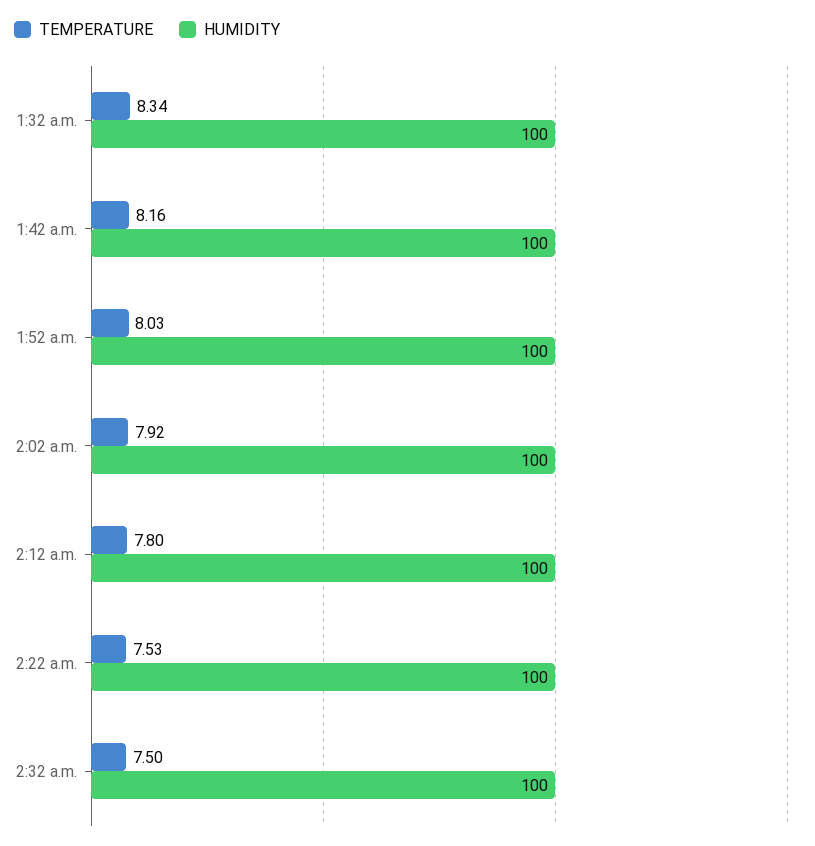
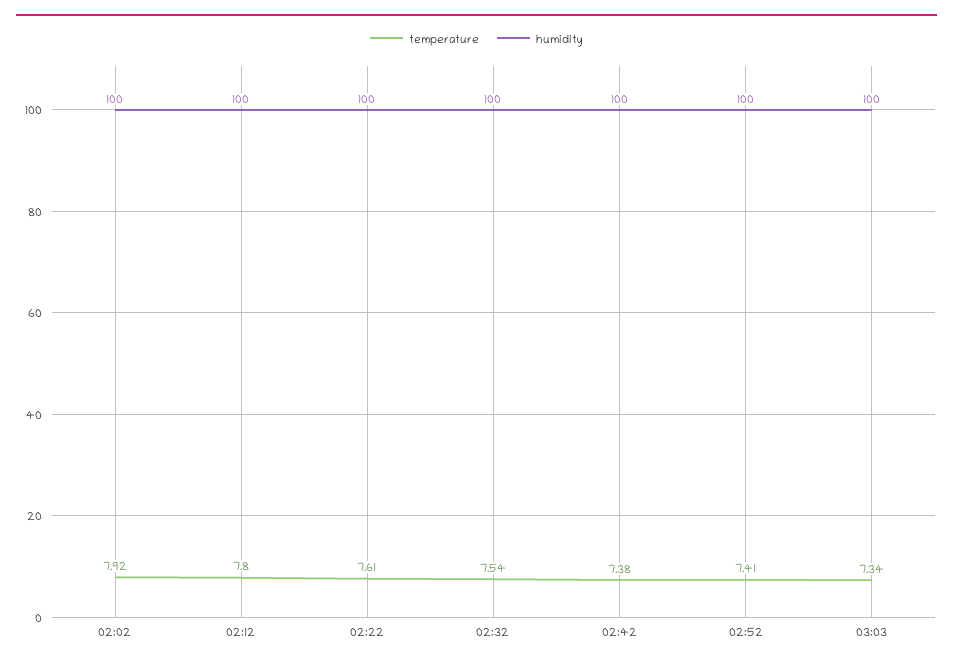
TEMPERATURE, 1:32 a.m.: 8.34 -> none
HUMIDITY, 1:32 a.m.: 100 -> none
TEMPERATURE, 1:42 a.m.: 8.16 -> none
HUMIDITY, 1:42 a.m.: 100 -> none
TEMPERATURE, 1:52 a.m.: 8.03 -> none
HUMIDITY, 1:52 a.m.: 100 -> none
TEMPERATURE, 2:22 a.m.: 7.53 -> 7.61
TEMPERATURE, 2:32 a.m.: 7.5 -> 7.54
TEMPERATURE, 02:42: none -> 7.38
HUMIDITY, 02:42: none -> 100
TEMPERATURE, 02:52: none -> 7.41
HUMIDITY, 02:52: none -> 100
TEMPERATURE, 03:03: none -> 7.34
HUMIDITY, 03:03: none -> 100

